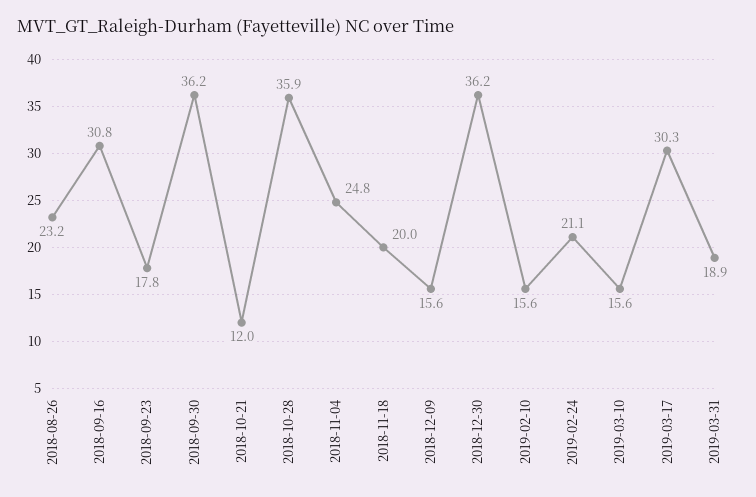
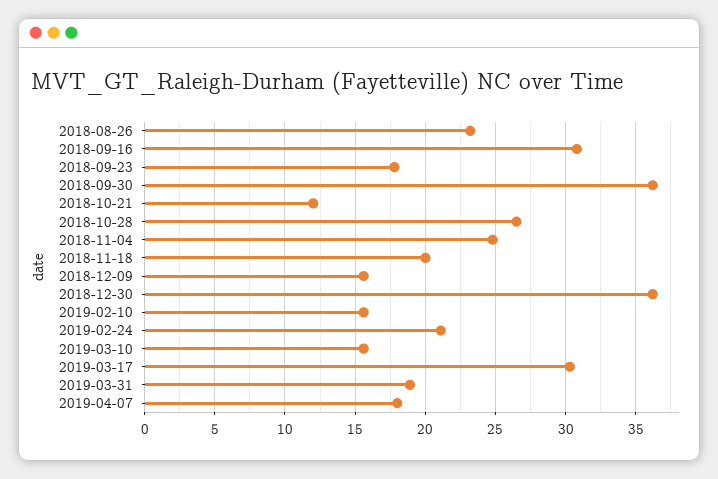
2018-10-28: 35.9 -> 26.5
2019-04-07: none -> 18

